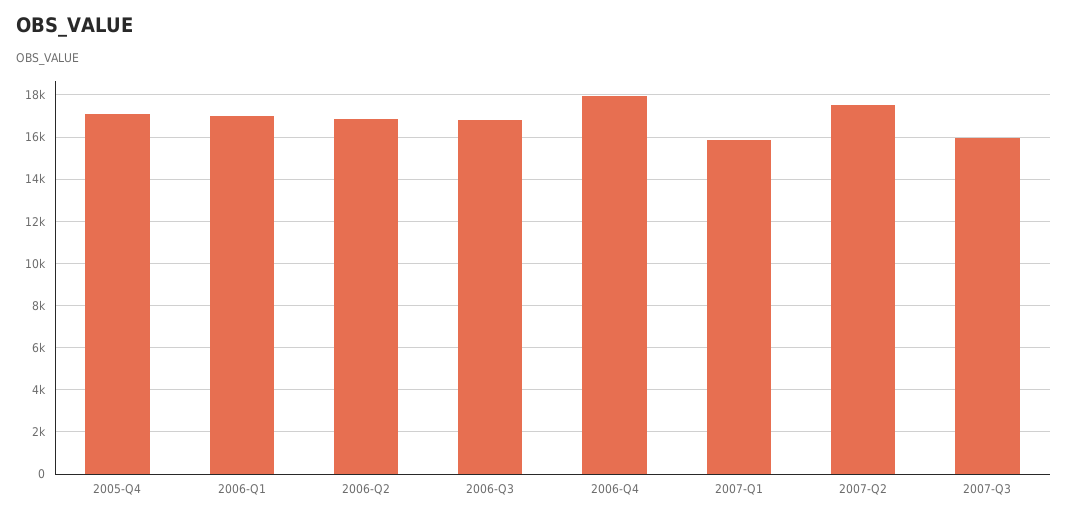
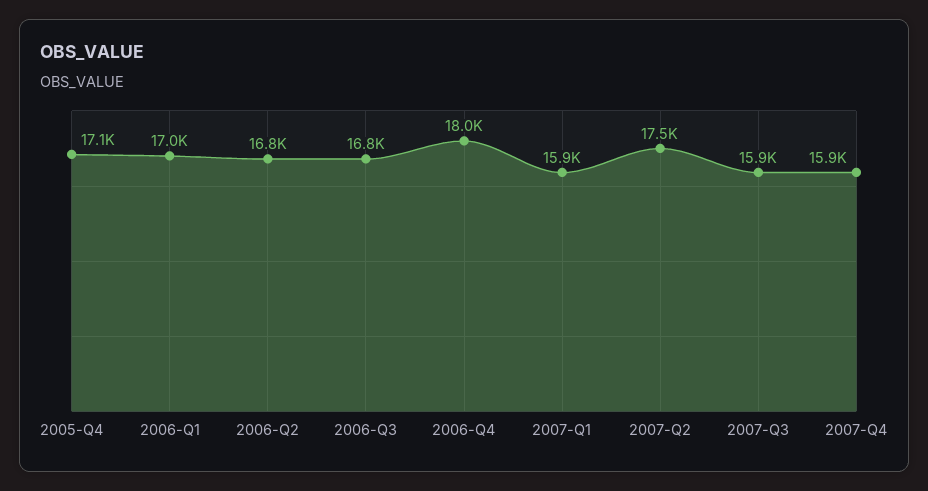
2007-Q4: none -> 15900

